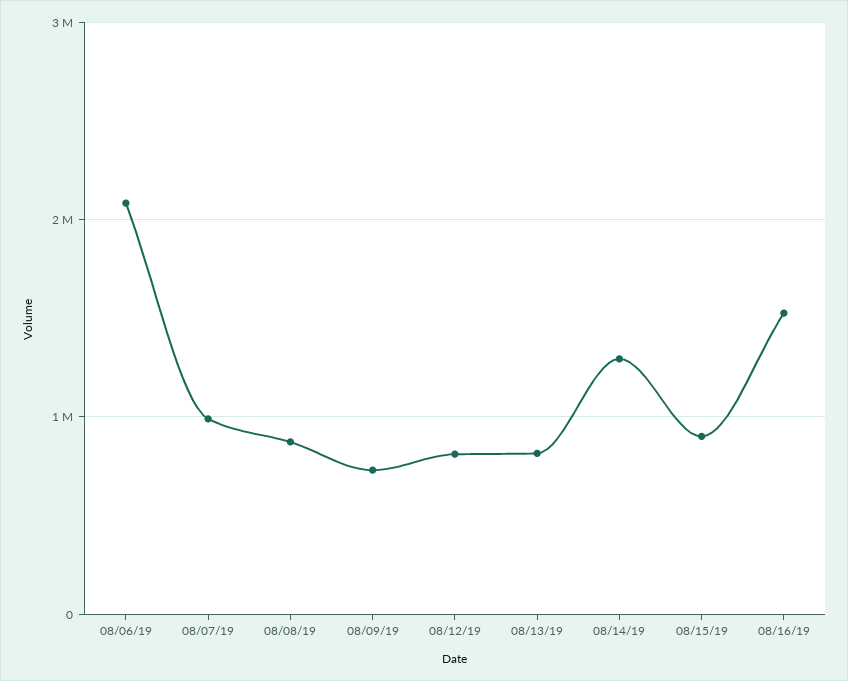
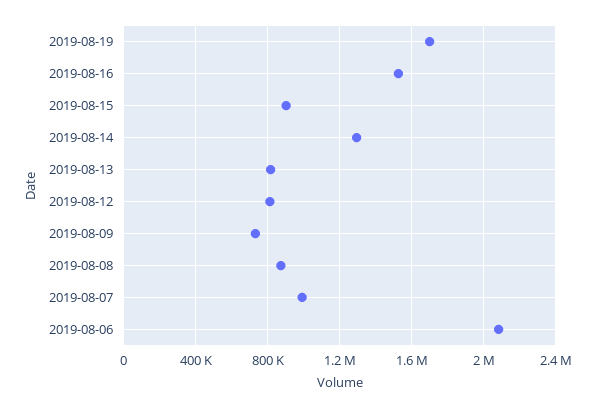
2019-08-19: none -> 1700000

